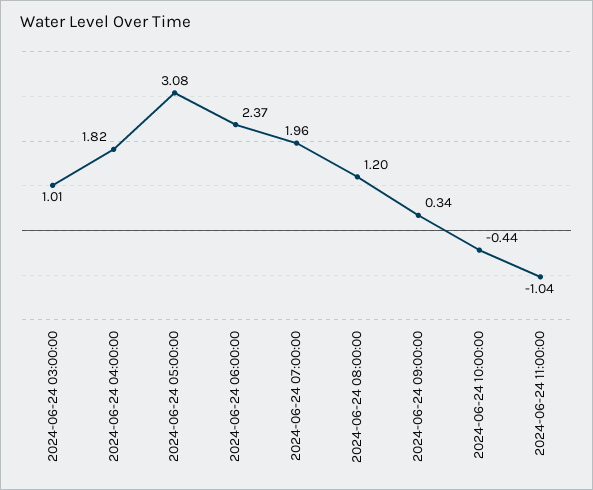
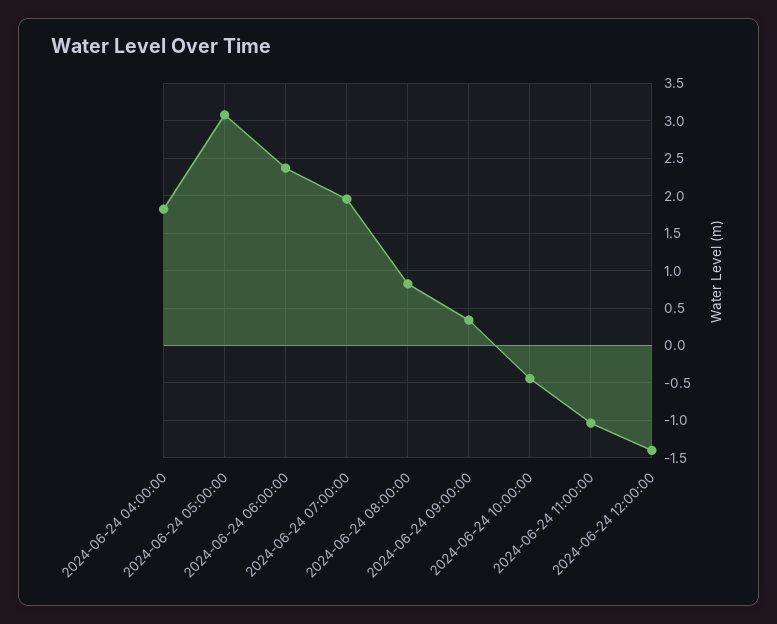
2024-06-24 03:00:00: 1.01 -> none
2024-06-24 08:00:00: 1.2 -> 0.8
2024-06-24 12:00:00: none -> -1.4

